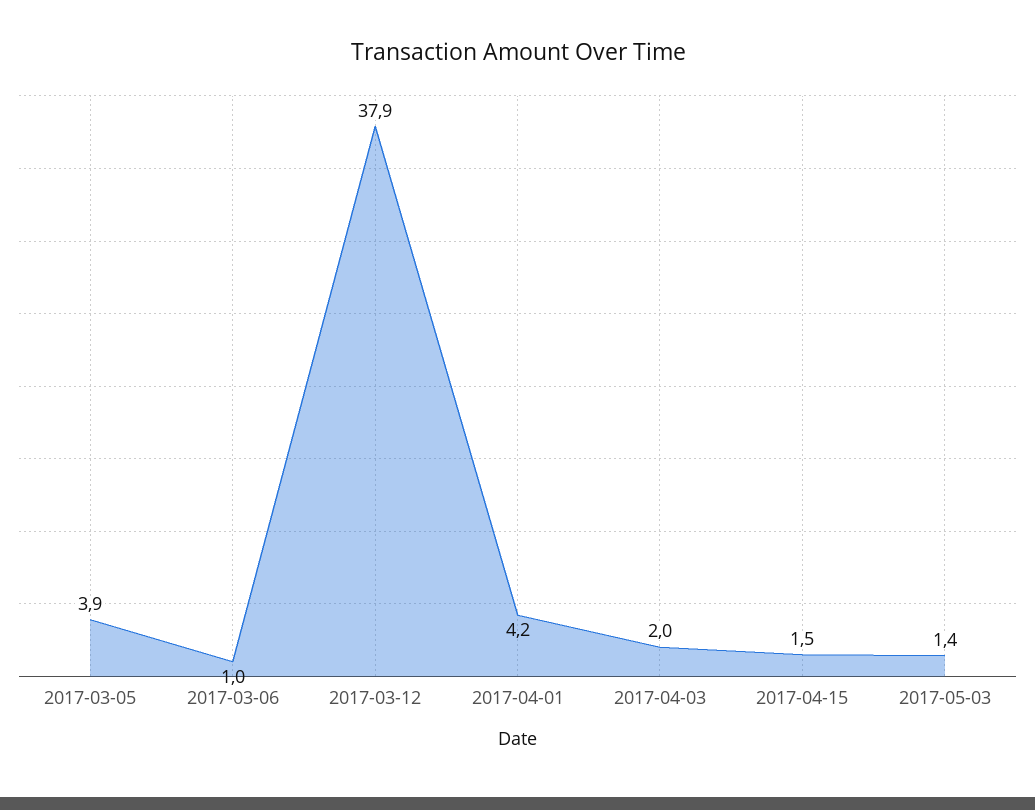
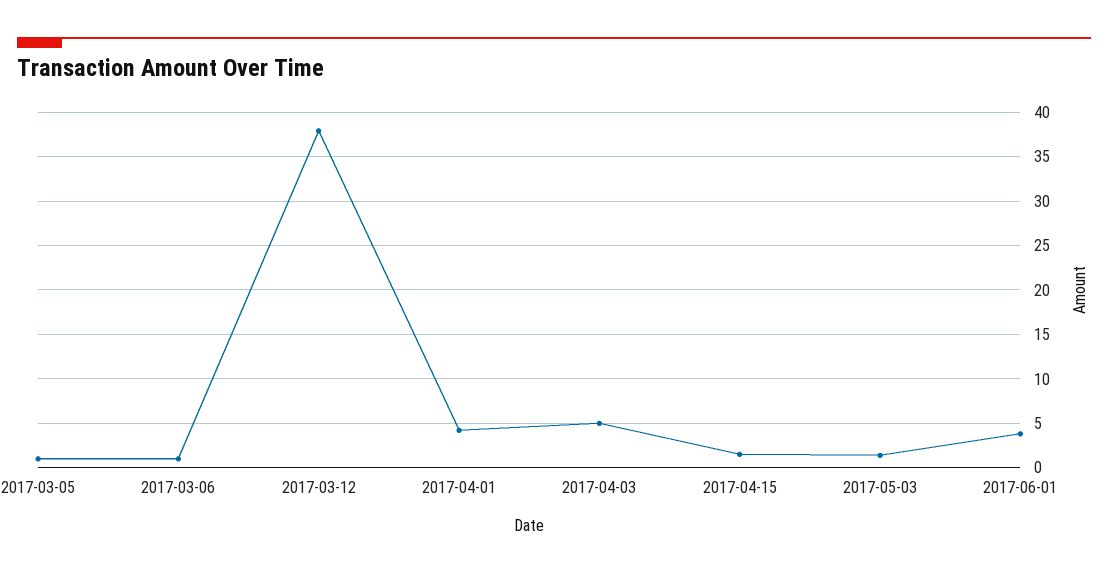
2017-03-05: 3.9 -> 1
2017-04-03: 2 -> 5
2017-06-01: none -> 4

